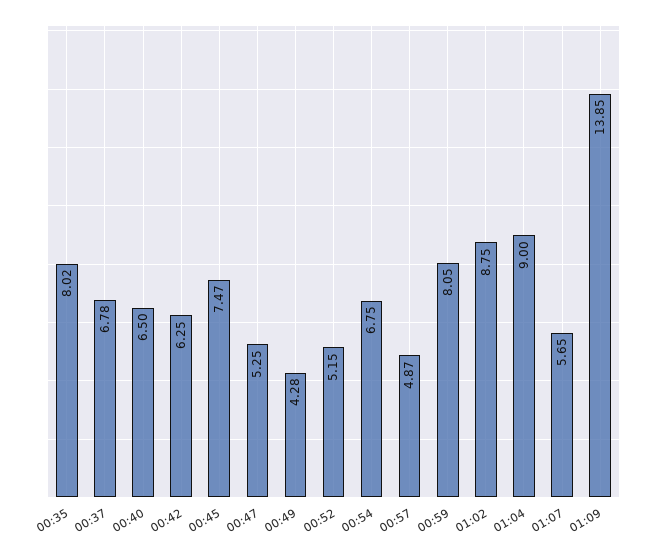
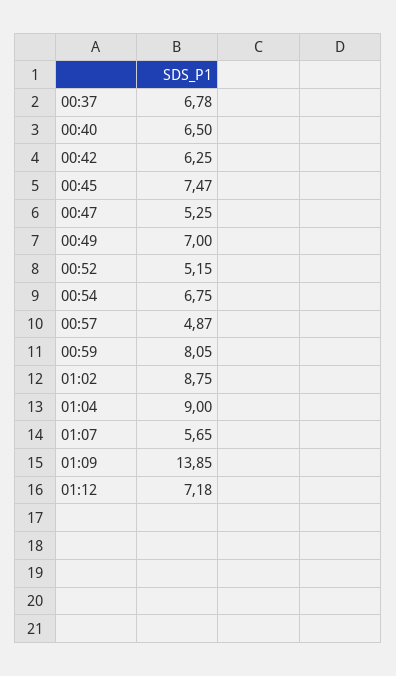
00:35: 8.02 -> none
00:49: 4.28 -> 7
01:12: none -> 7.18

